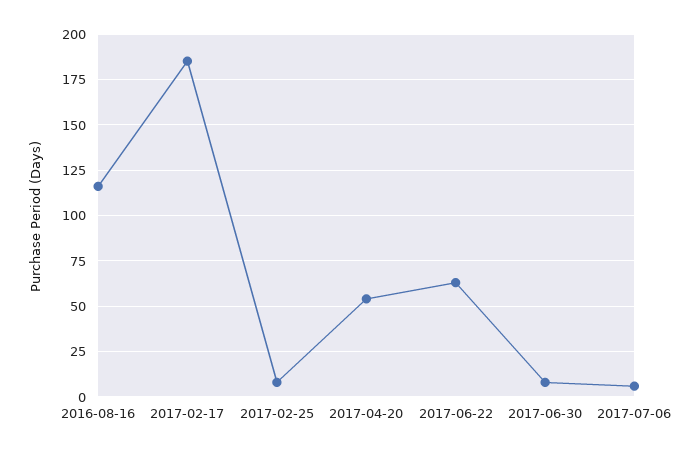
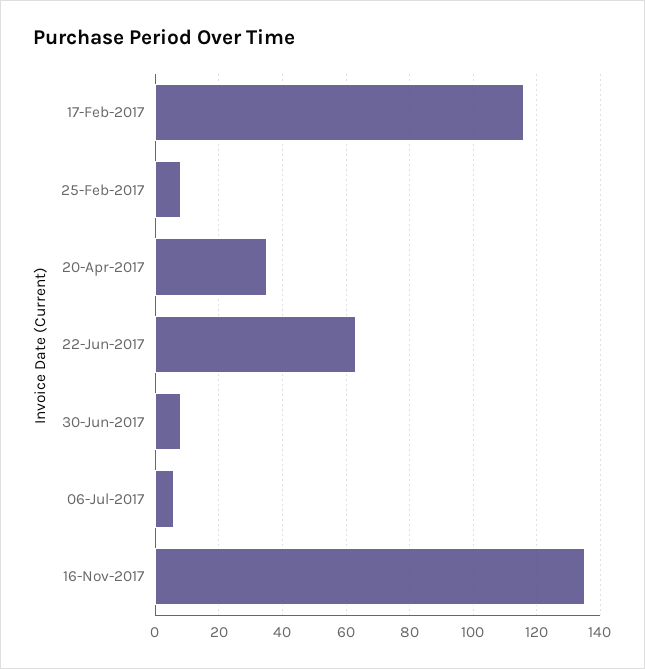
2016-08-16: 115 -> none
2017-02-17: 185 -> 115
2017-04-20: 55 -> 35
16-Nov-2017: none -> 135

